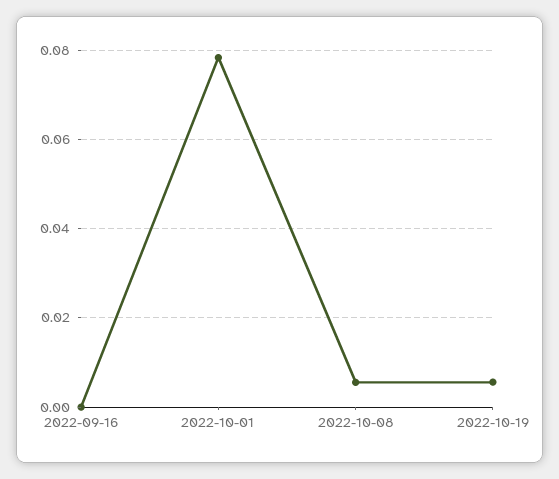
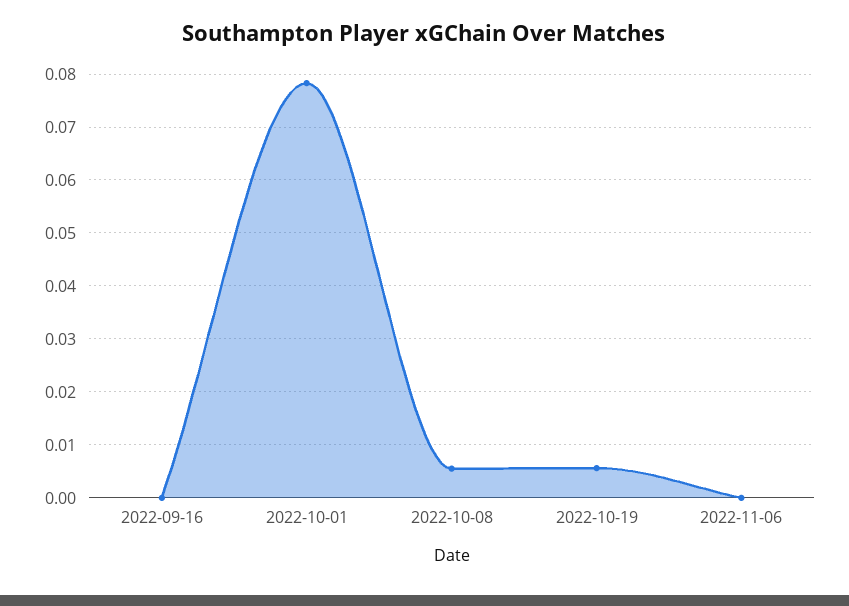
2022-11-06: none -> 0

